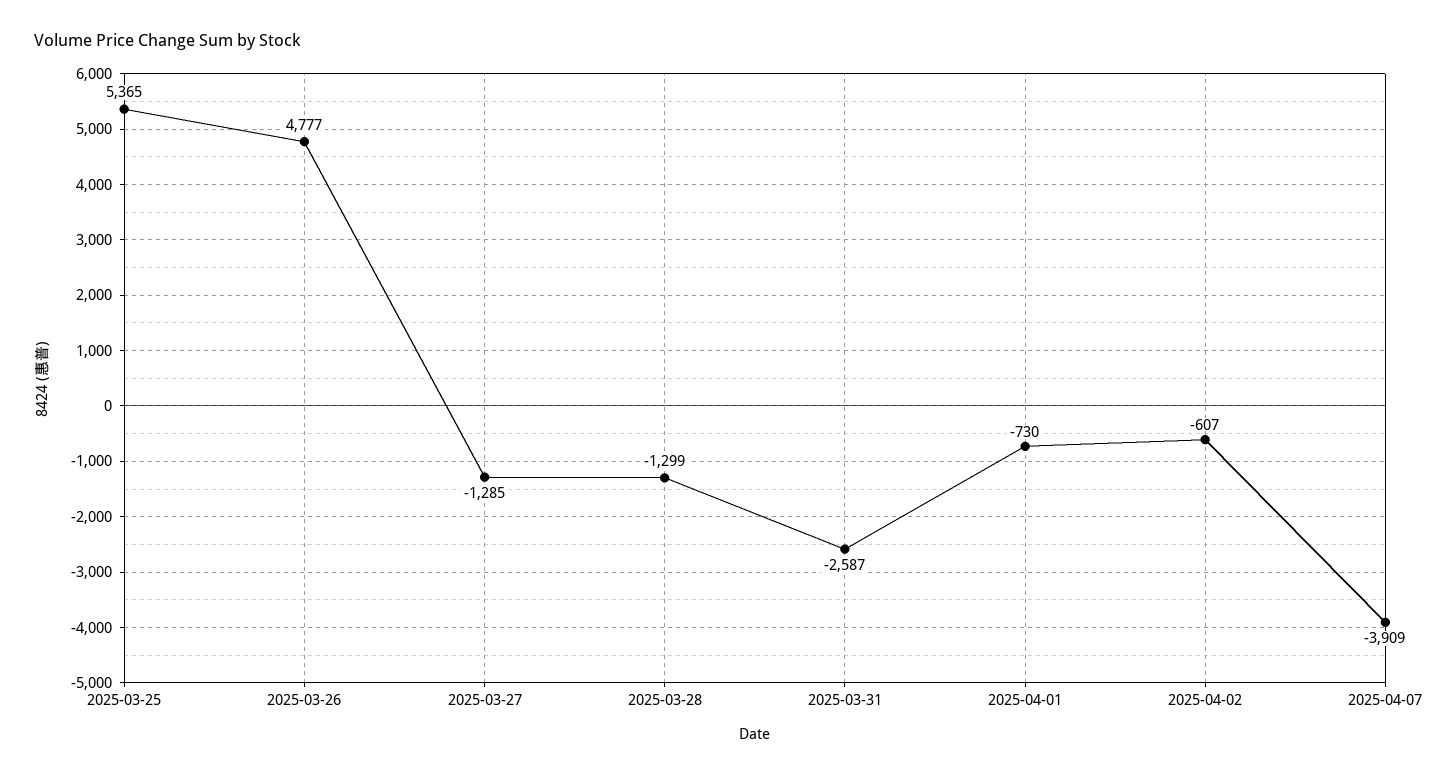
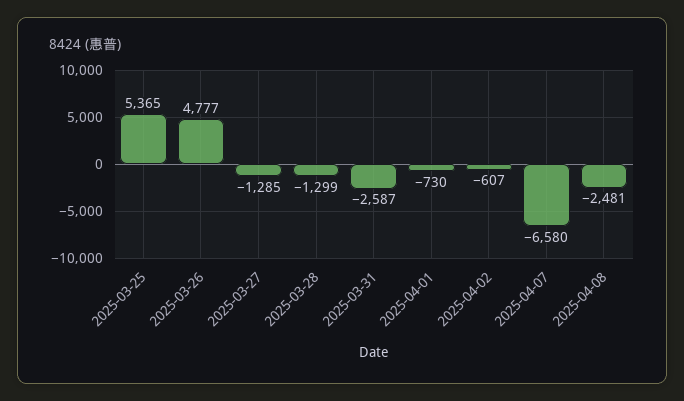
2025-04-07: -3909 -> -6580
2025-04-08: none -> -2481

